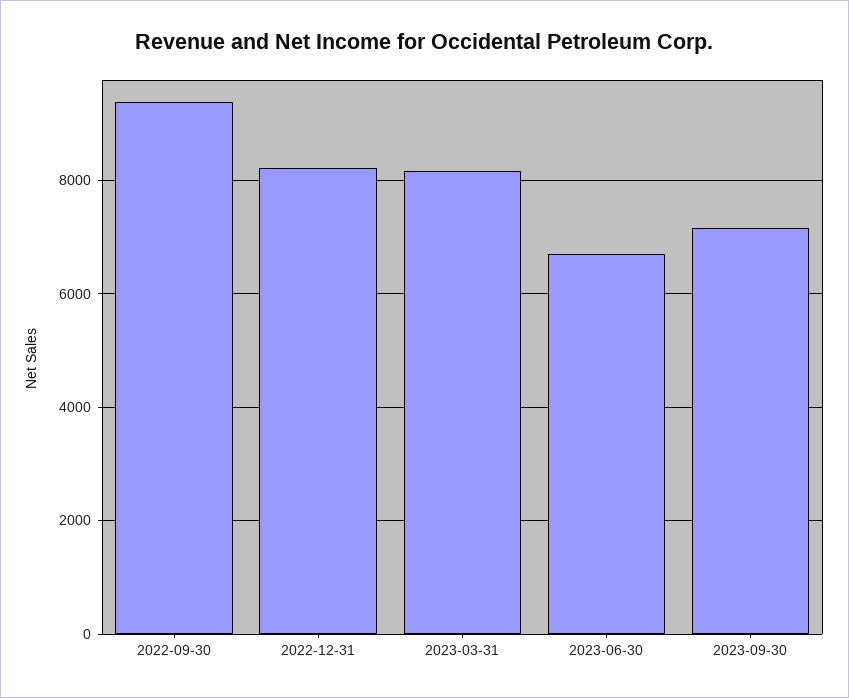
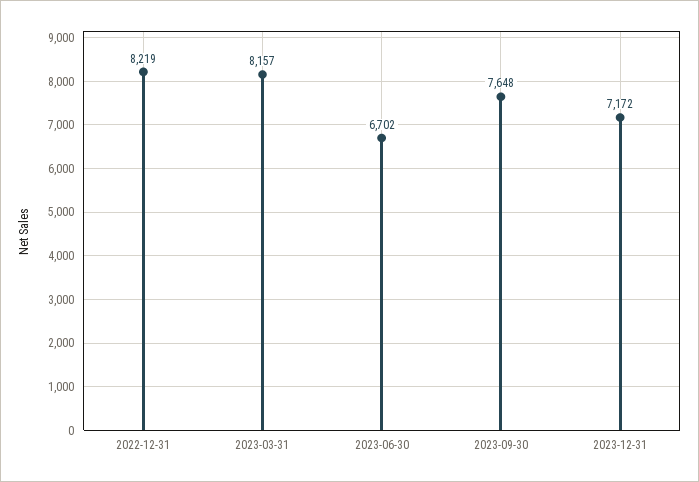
2022-09-30: 9400 -> none
2023-09-30: 7200 -> 7648
2023-12-31: none -> 7172

